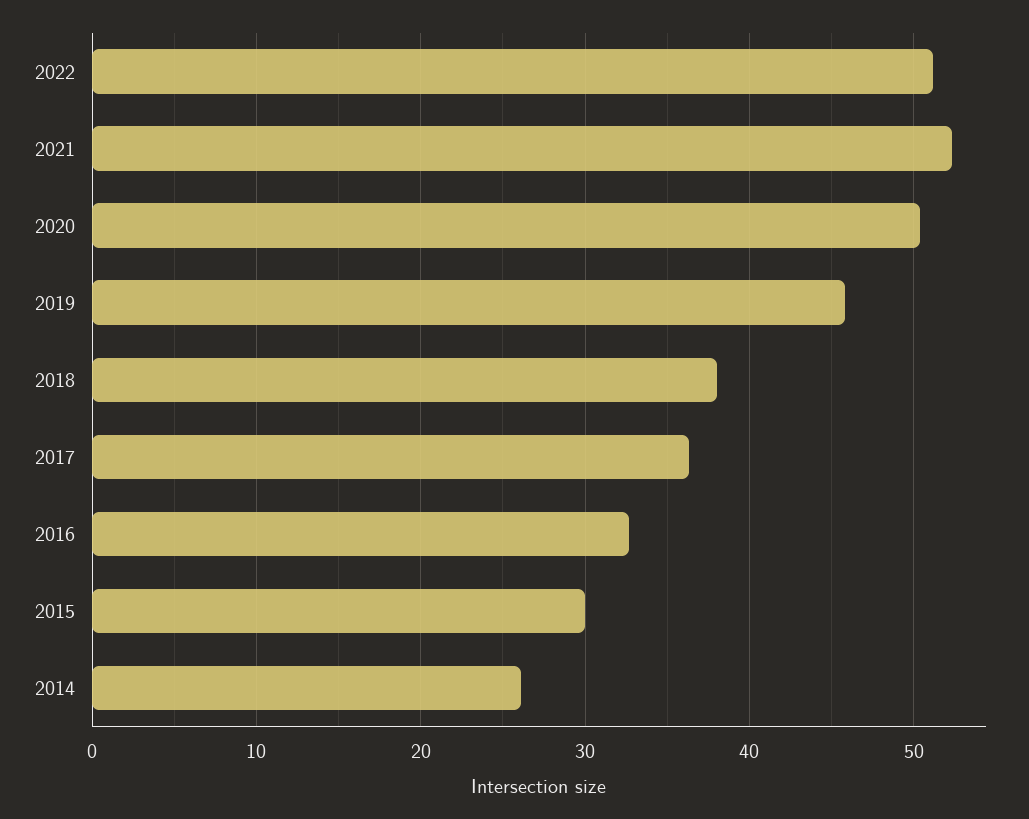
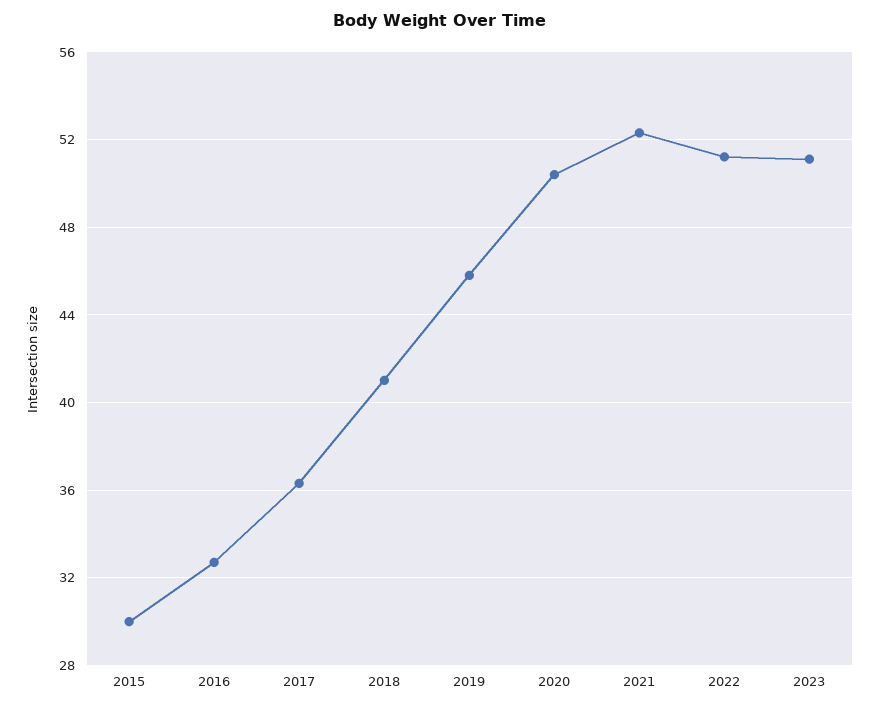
2018: 38 -> 41
2014: 26 -> none
2023: none -> 51

